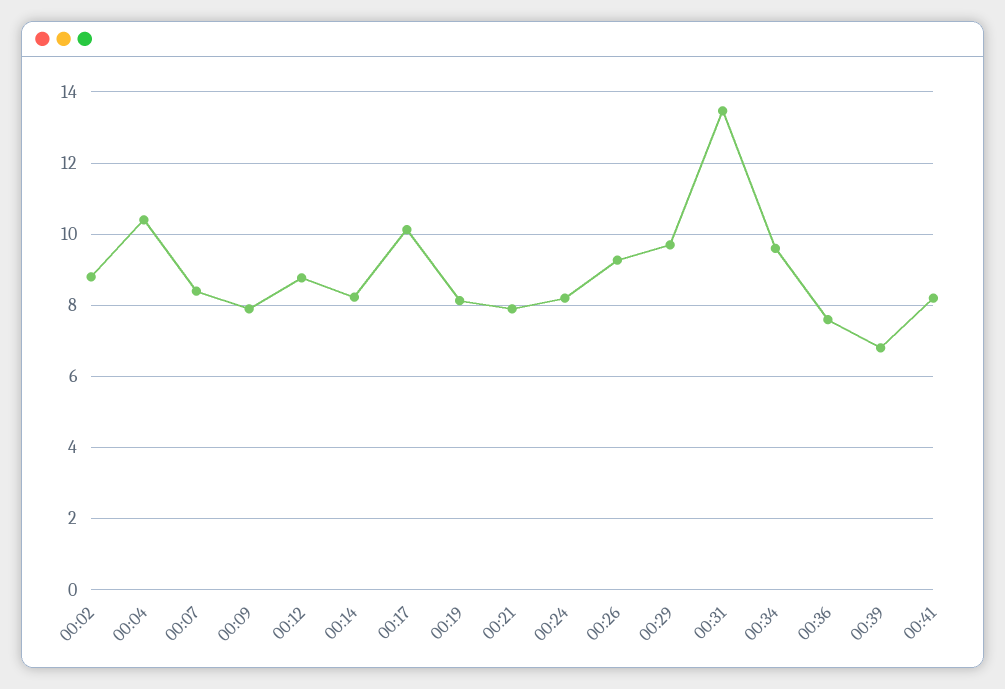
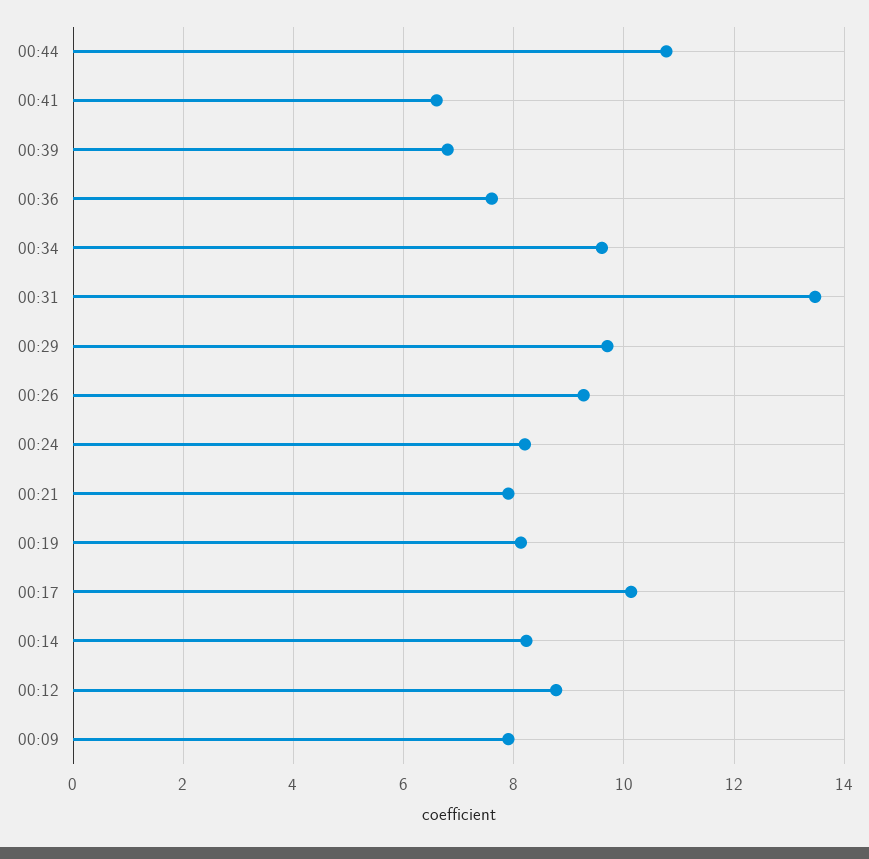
00:02: 8.8 -> none
00:04: 10.4 -> none
00:07: 8.4 -> none
00:41: 8.2 -> 6.6
00:44: none -> 10.8

